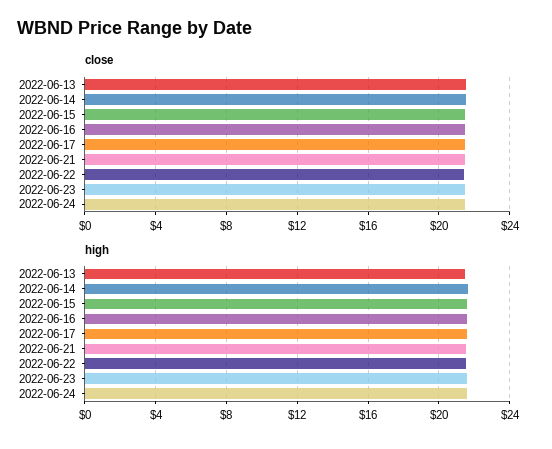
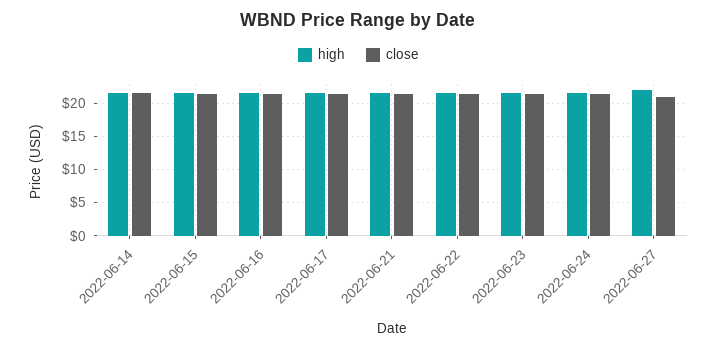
close, 2022-06-13: 21.5 -> none
high, 2022-06-13: 21.5 -> none
high, 2022-06-27: none -> 22
close, 2022-06-27: none -> 21

